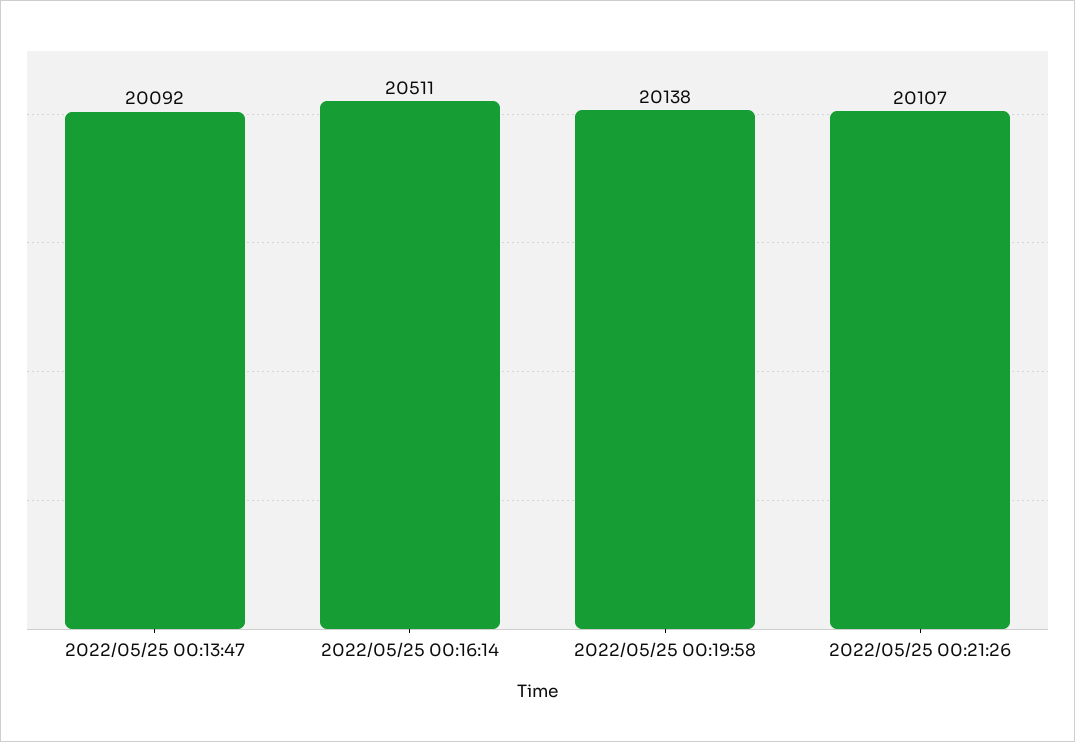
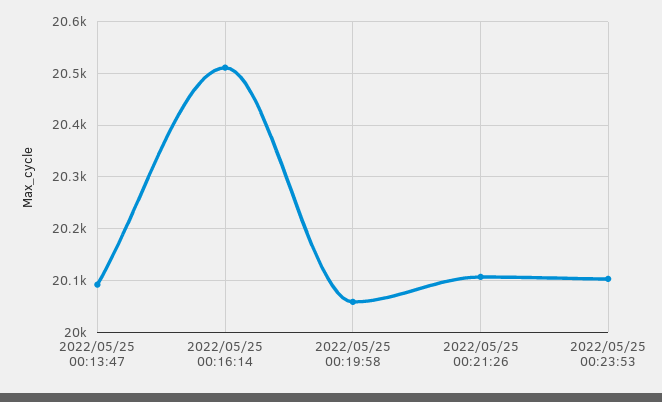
2022/05/25 00:19:58: 20138 -> 20060
2022/05/25 00:23:53: none -> 20100

